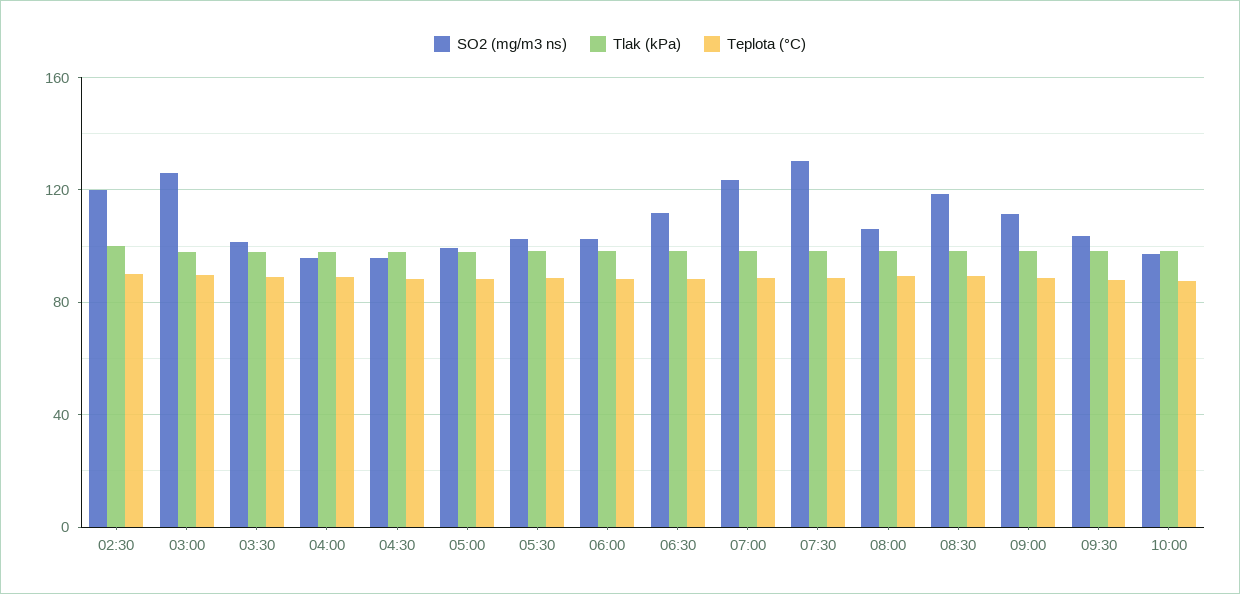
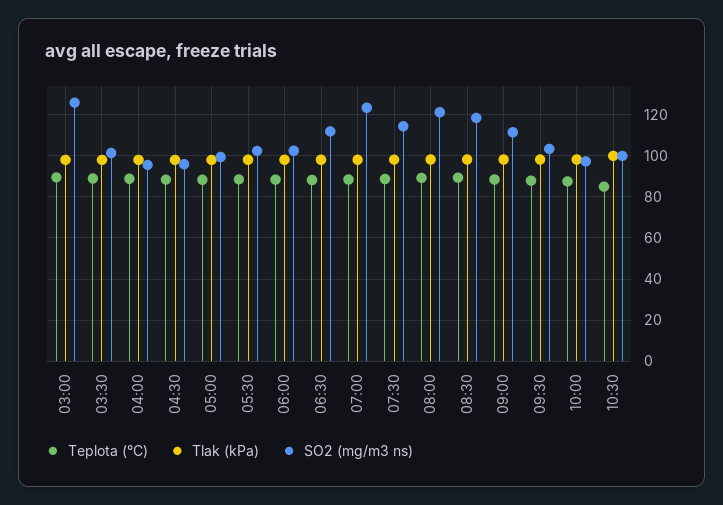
SO2 (mg/m3 ns), 02:30: 120 -> none
Tlak (kPa), 02:30: 100 -> none
Teplota (°C), 02:30: 90 -> none
SO2 (mg/m3 ns), 07:30: 130 -> 115
SO2 (mg/m3 ns), 08:00: 105 -> 120
Teplota (°C), 10:30: none -> 85
Tlak (kPa), 10:30: none -> 100
SO2 (mg/m3 ns), 10:30: none -> 100

